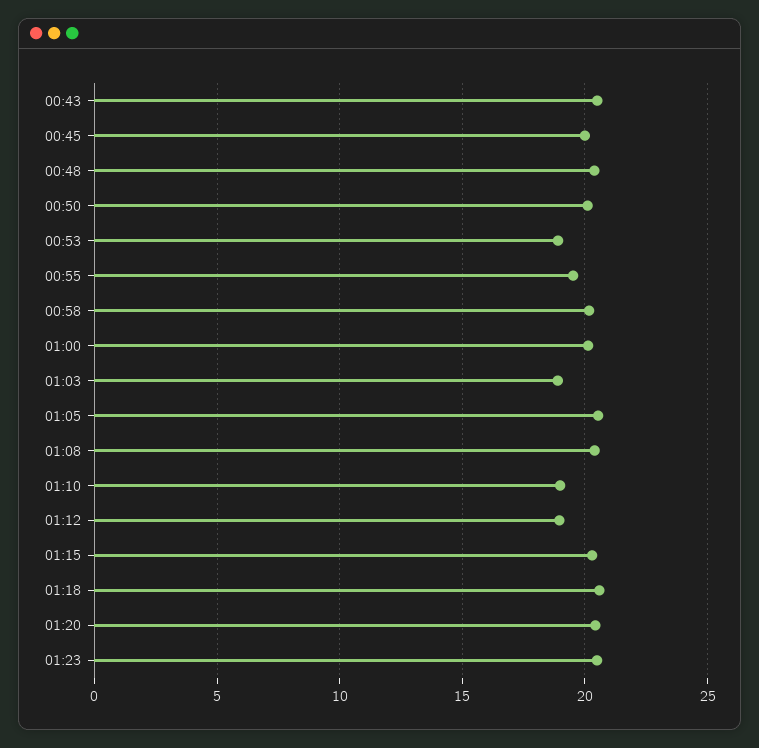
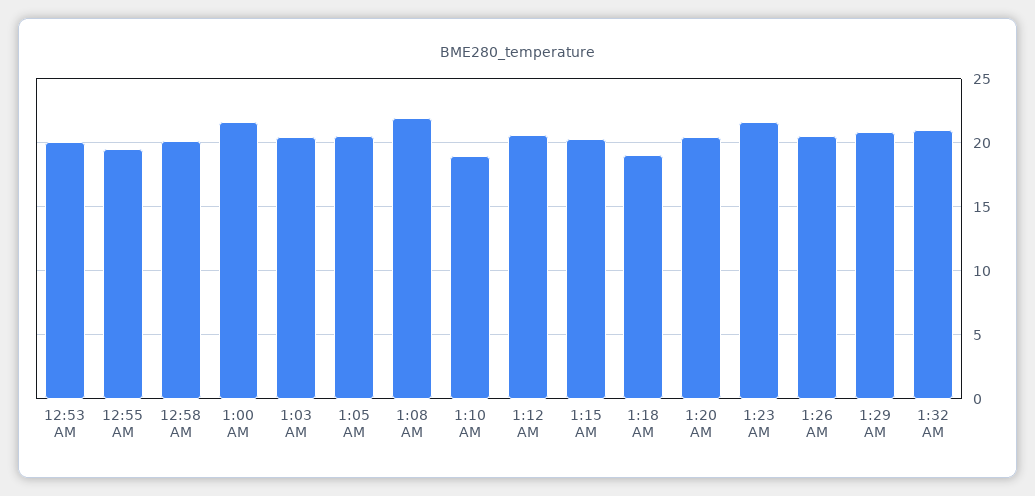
00:43: 20.5 -> none
00:45: 20 -> none
00:48: 20.5 -> none
00:50: 20 -> none
00:53: 19 -> 20
01:00: 20 -> 21.5
01:03: 19 -> 20.5
01:08: 20.5 -> 22
01:12: 19 -> 20.5
01:18: 20.5 -> 19
01:23: 20.5 -> 21.5
1:26 AM: none -> 20.5
1:29 AM: none -> 21
1:32 AM: none -> 21

